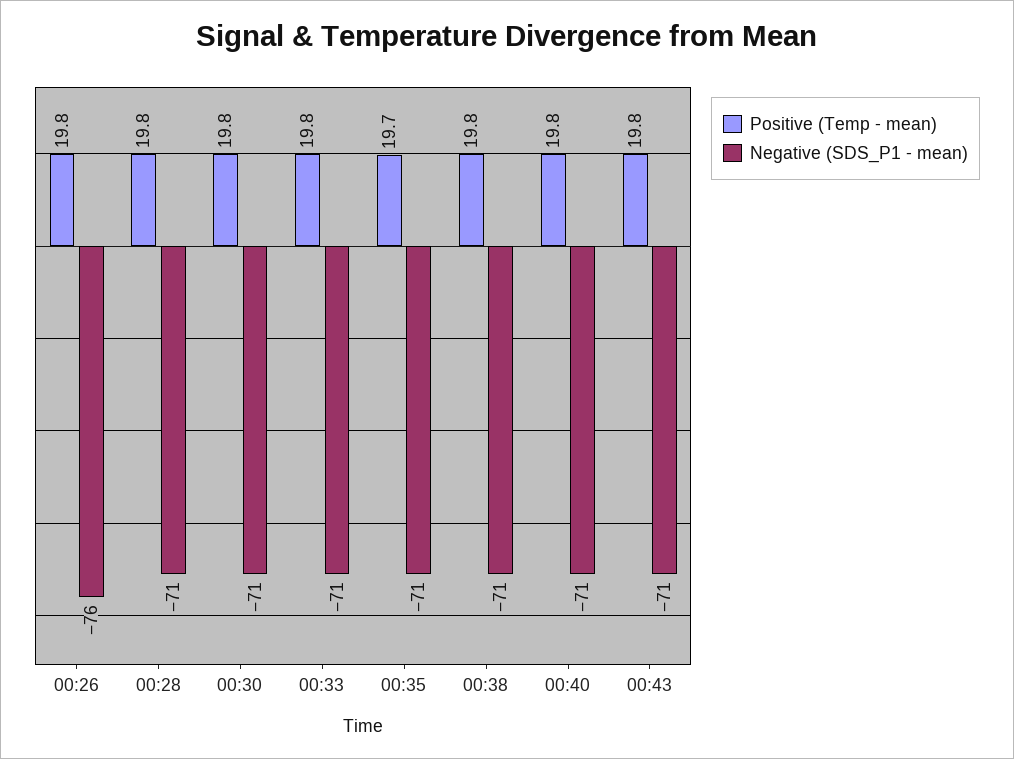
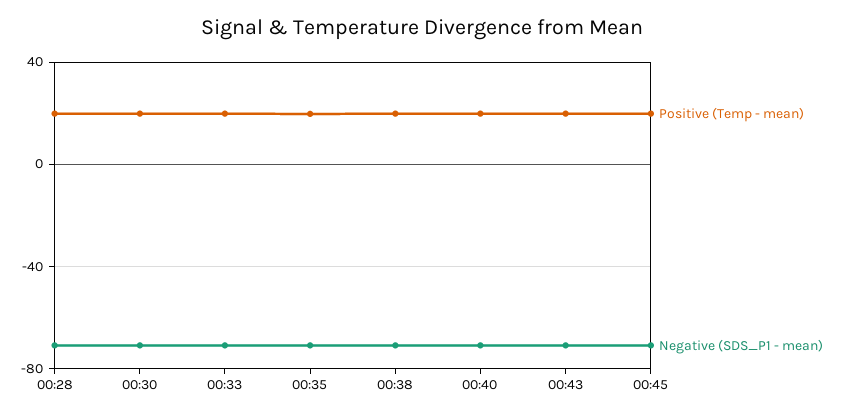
Positive (Temp - mean), 00:26: 19.8 -> none
Negative (SDS_P1 - mean), 00:26: -76 -> none
Positive (Temp - mean), 00:45: none -> 20
Negative (SDS_P1 - mean), 00:45: none -> -70

